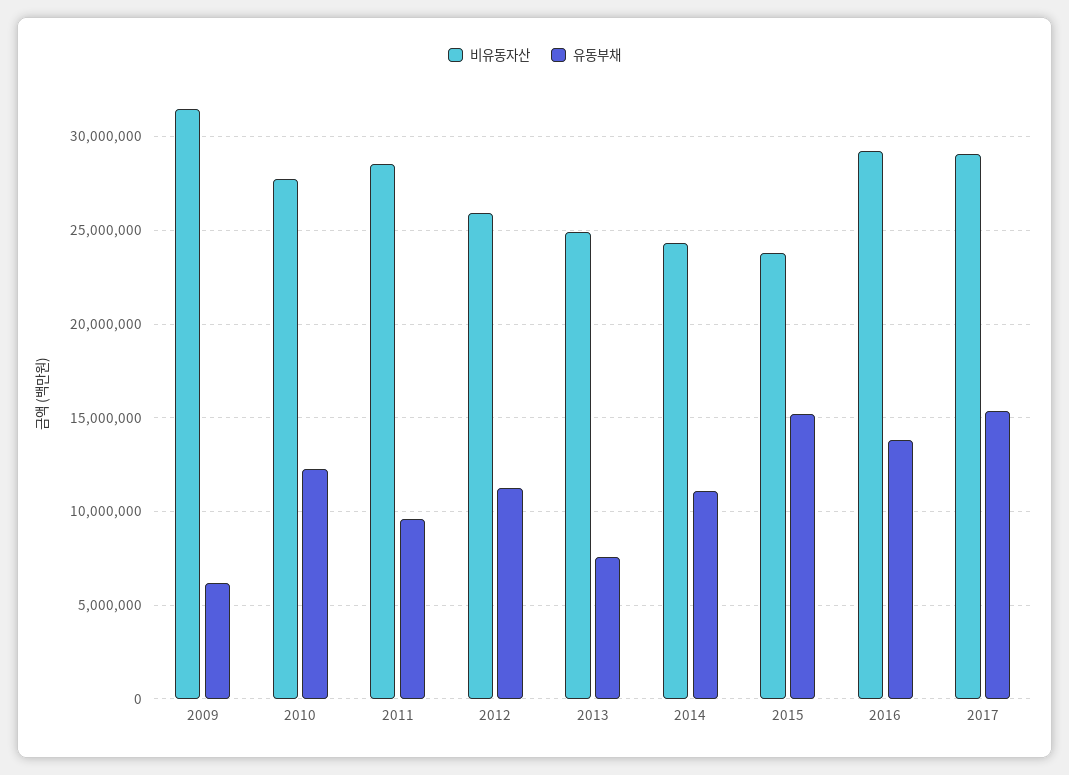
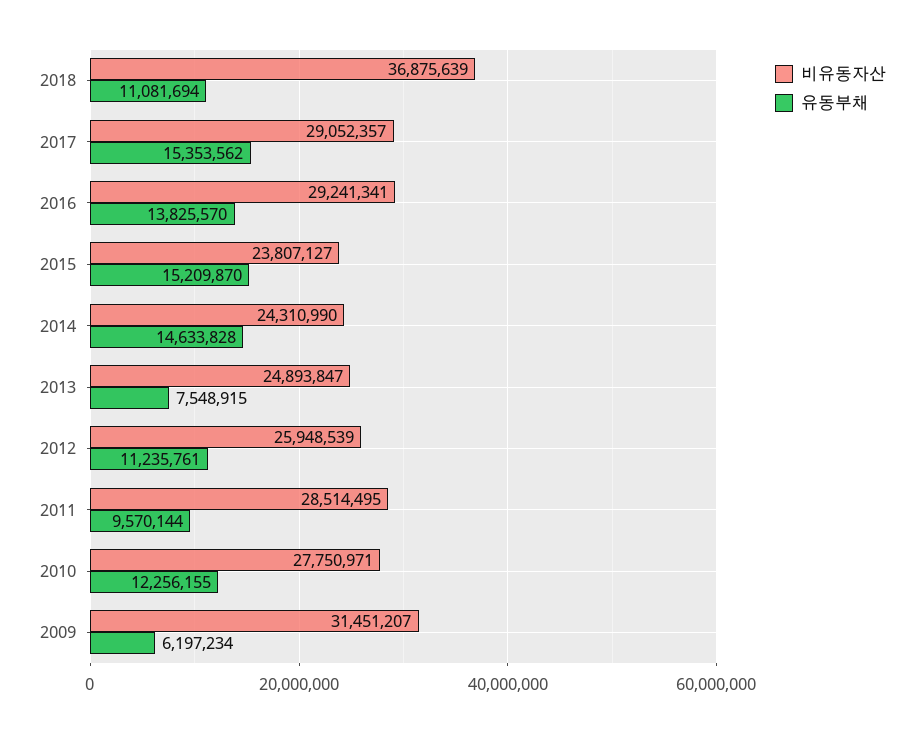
유동부채, 2014: 11000000 -> 14633828
비유동자산, 2018: none -> 36875639
유동부채, 2018: none -> 11081694

